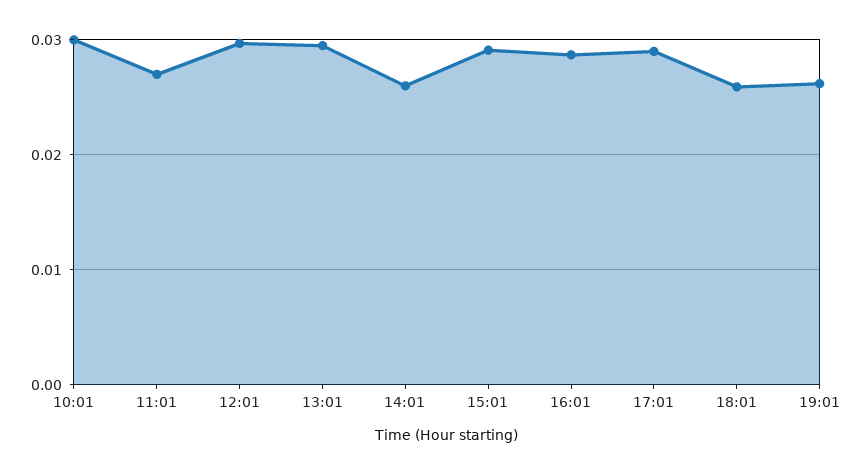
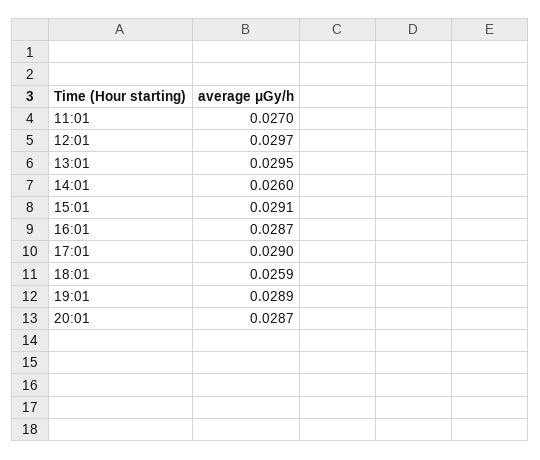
10:01: 0.03 -> none
19:01: 0.026 -> 0.0289
20:01: none -> 0.0287

